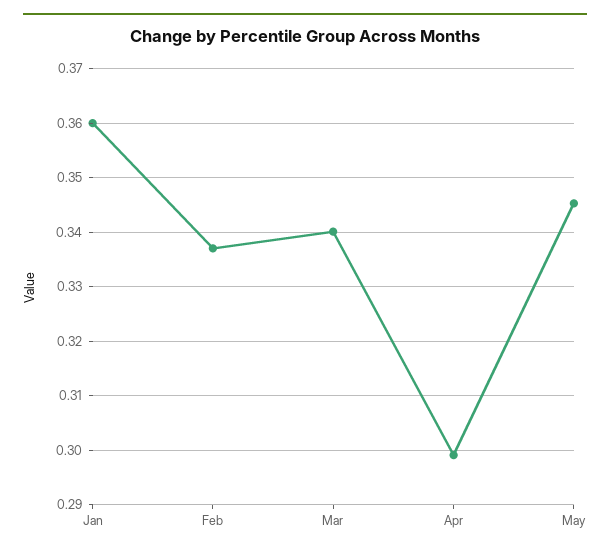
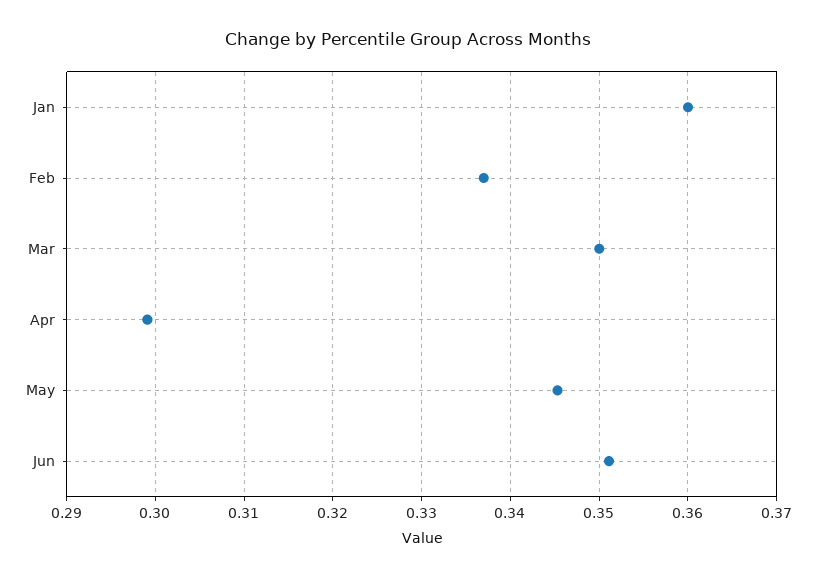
Mar: 0.34 -> 0.35
Jun: none -> 0.351

